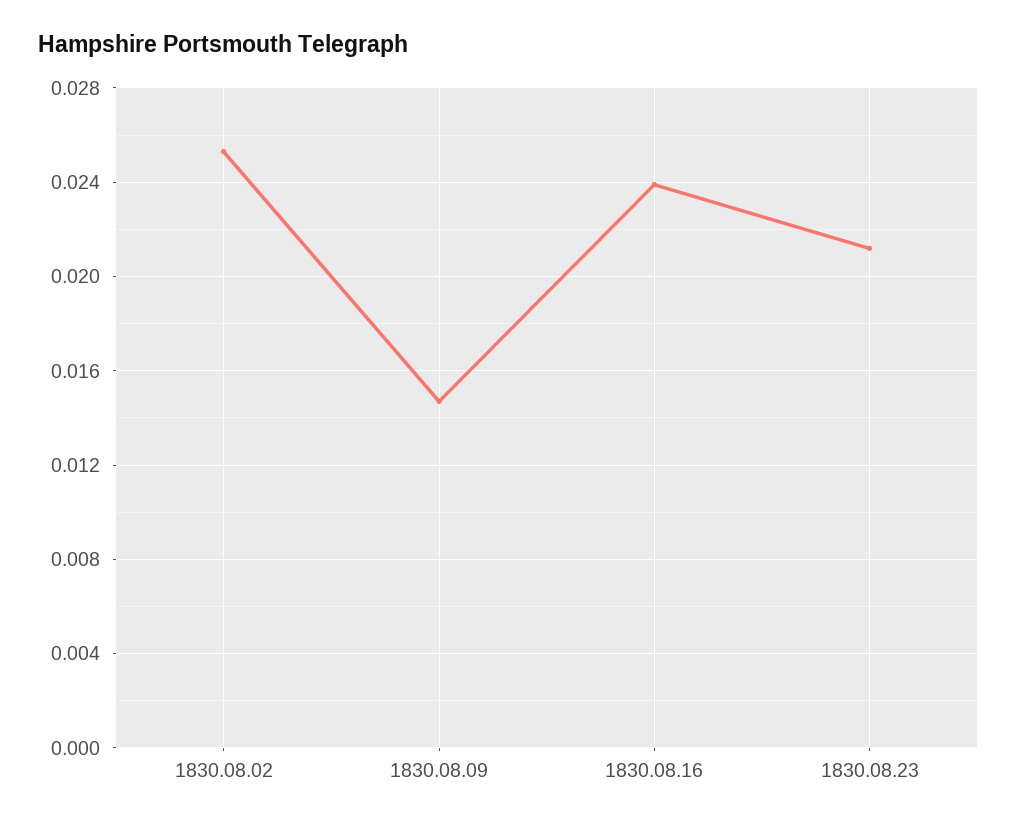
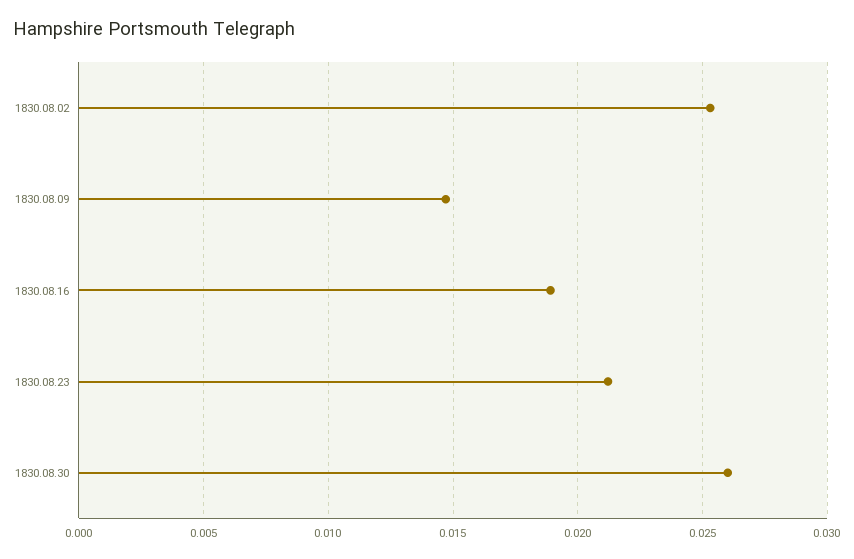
1830.08.16: 0.024 -> 0.019
1830.08.30: none -> 0.026

